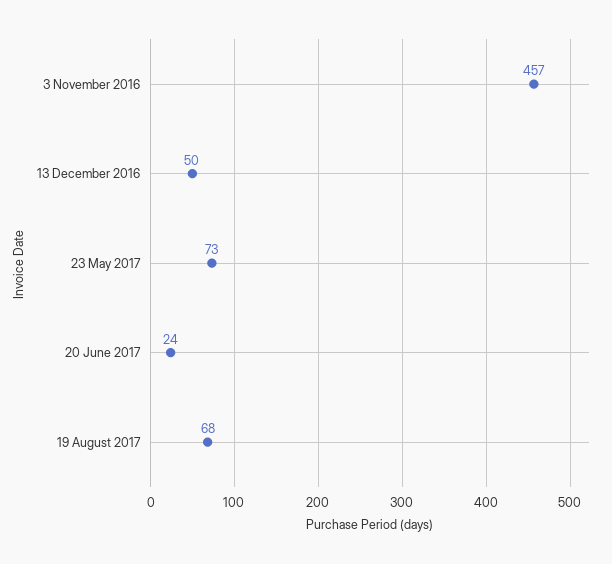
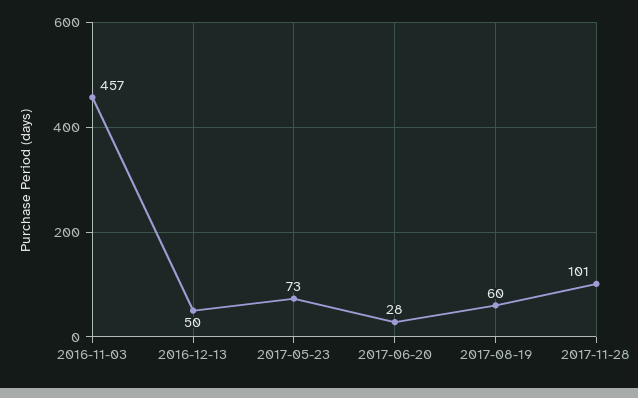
20 June 2017: 24 -> 28
19 August 2017: 68 -> 60
2017-11-28: none -> 101

